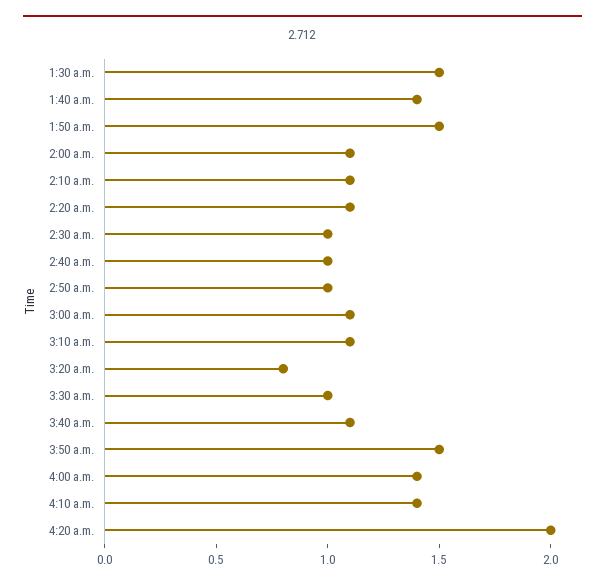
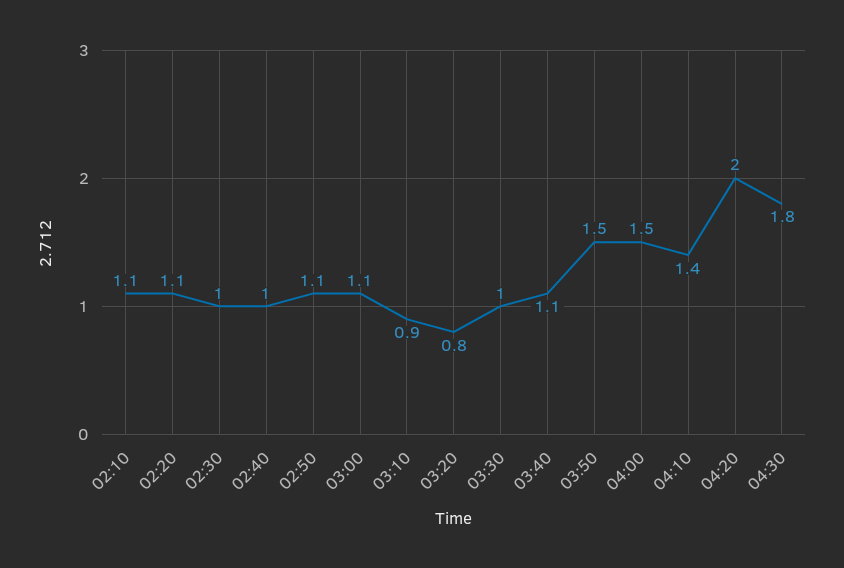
1:30 a.m.: 1.5 -> none
1:40 a.m.: 1.4 -> none
1:50 a.m.: 1.5 -> none
2:00 a.m.: 1.1 -> none
2:50 a.m.: 1 -> 1.1
3:10 a.m.: 1.1 -> 0.9
4:00 a.m.: 1.4 -> 1.5
04:30: none -> 1.8

